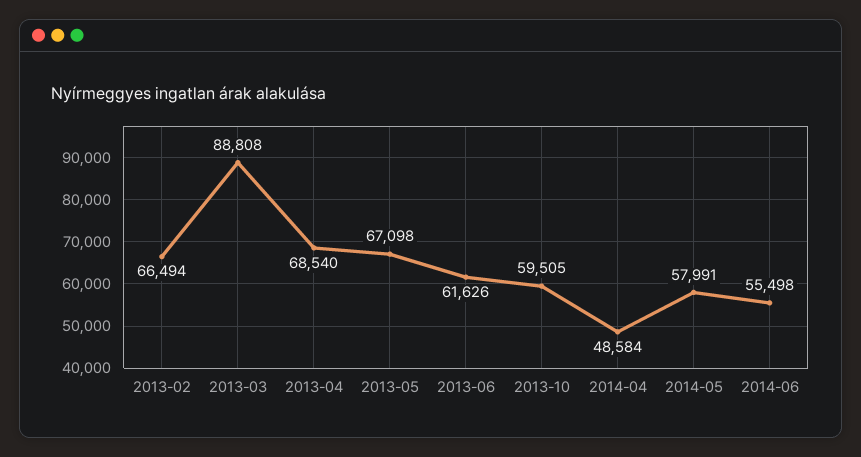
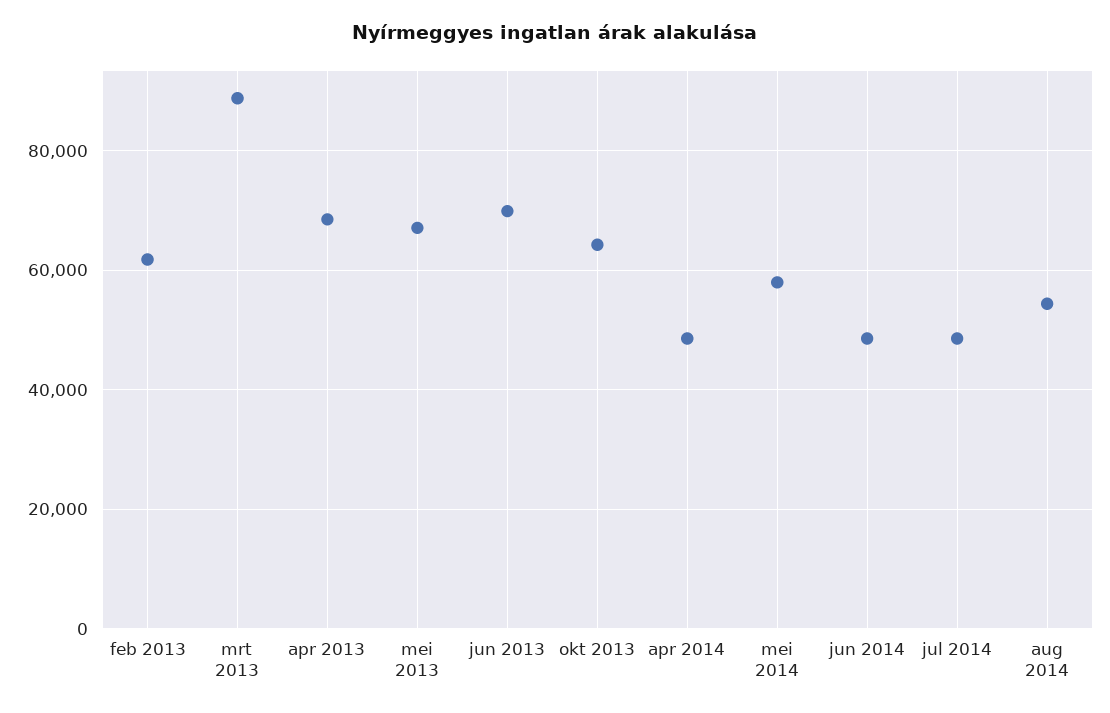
2013-02: 66494 -> 62000
2013-06: 61626 -> 70000
2013-10: 59505 -> 64000
2014-06: 55498 -> 48000
jul 2014: none -> 48000
aug 2014: none -> 54000

